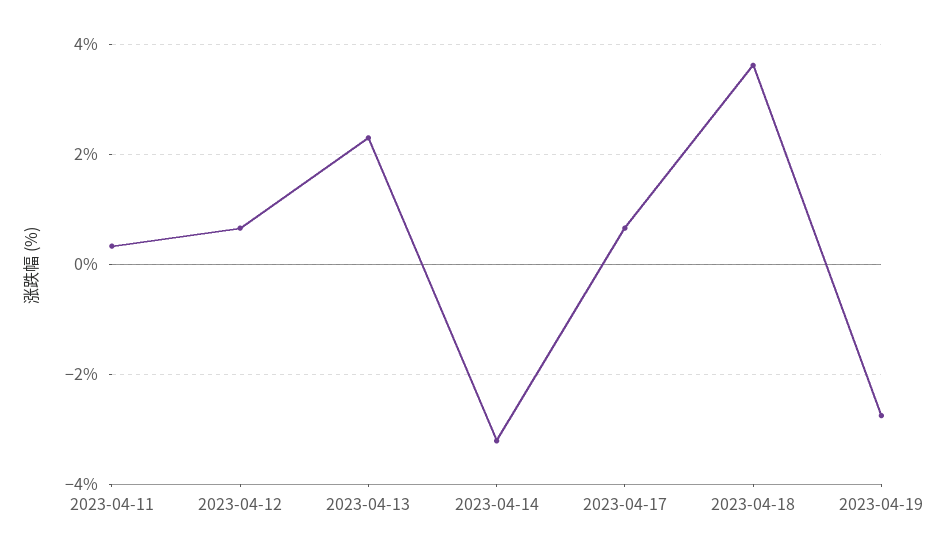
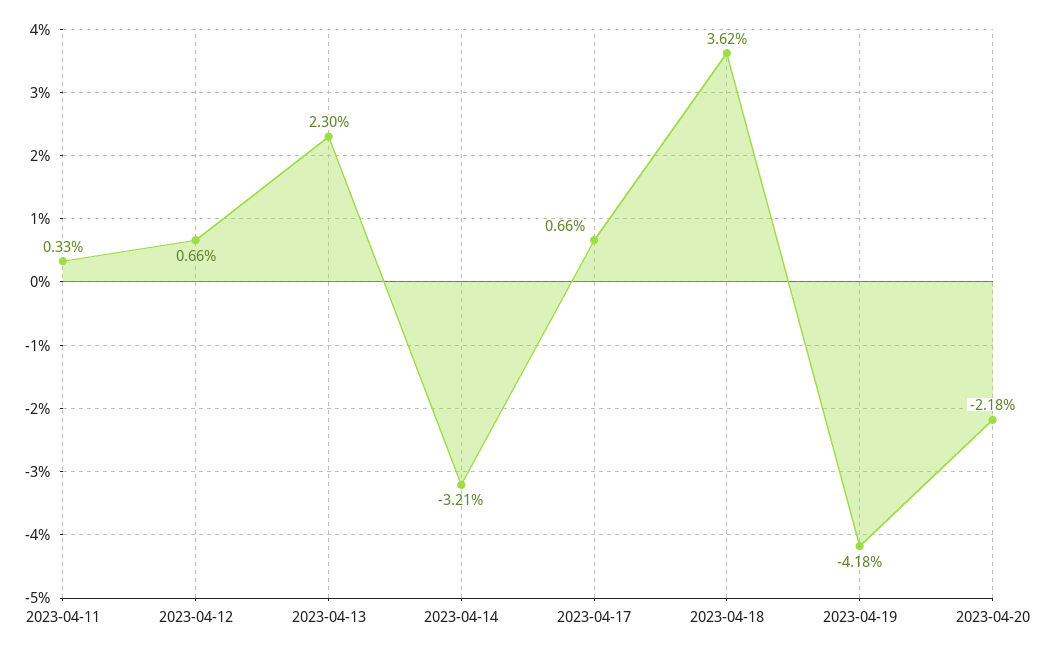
2023-04-19: -2.8 -> -4.18
2023-04-20: none -> -2.18

